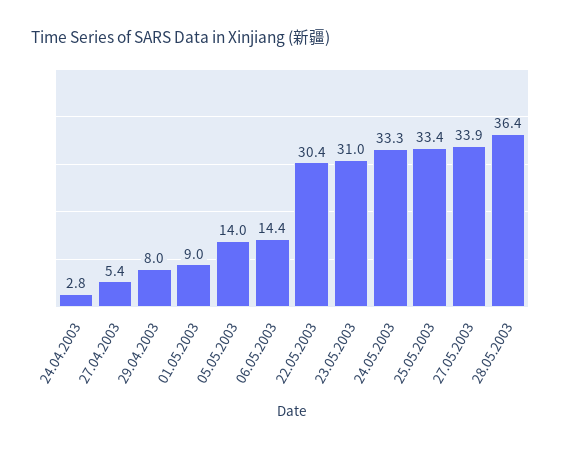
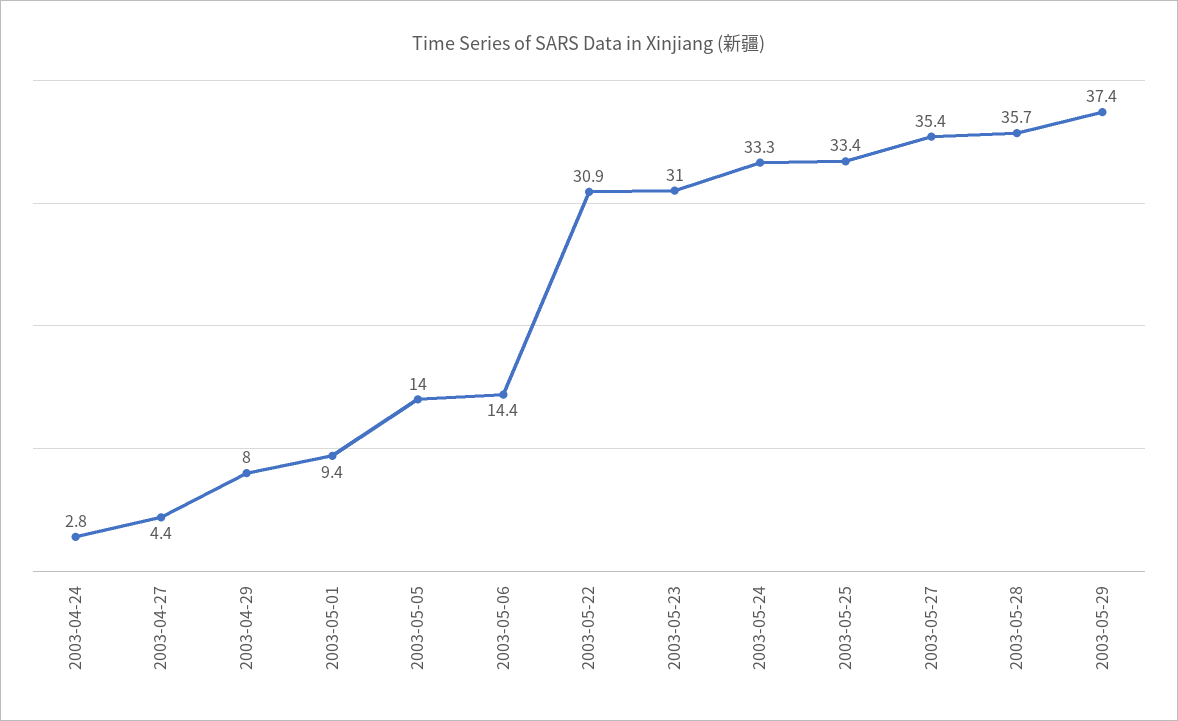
27.04.2003: 5.4 -> 4.4
01.05.2003: 9 -> 9.4
22.05.2003: 30.4 -> 30.9
27.05.2003: 33.9 -> 35.4
28.05.2003: 36.4 -> 35.7
2003-05-29: none -> 37.4

